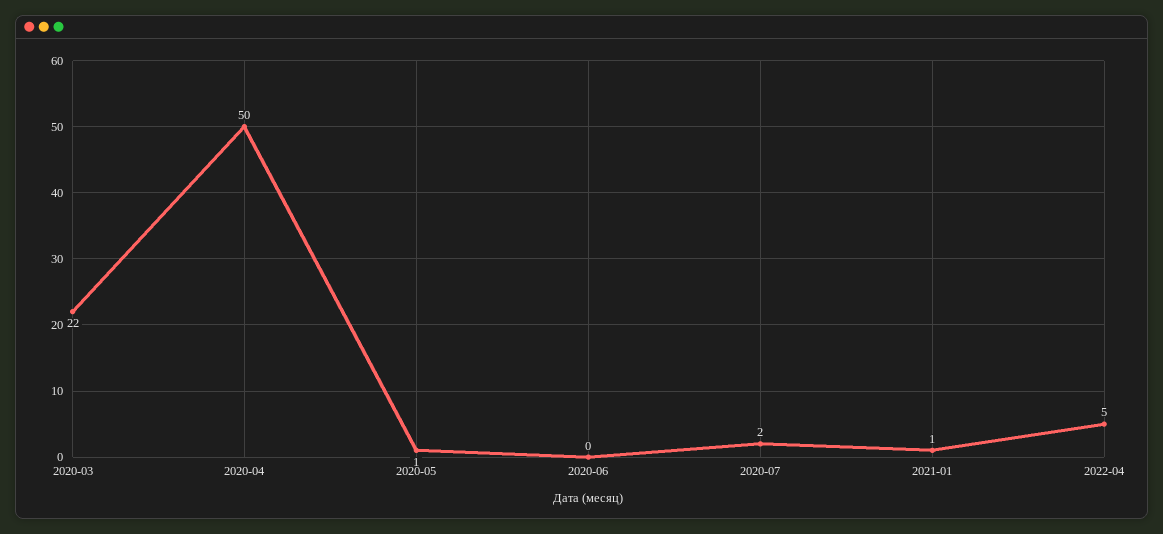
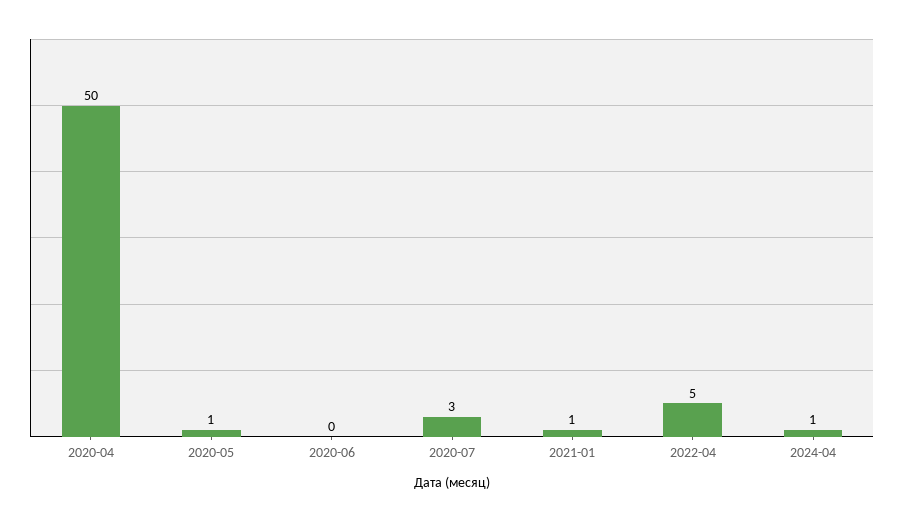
2020-03: 22 -> none
2020-07: 2 -> 3
2024-04: none -> 1

